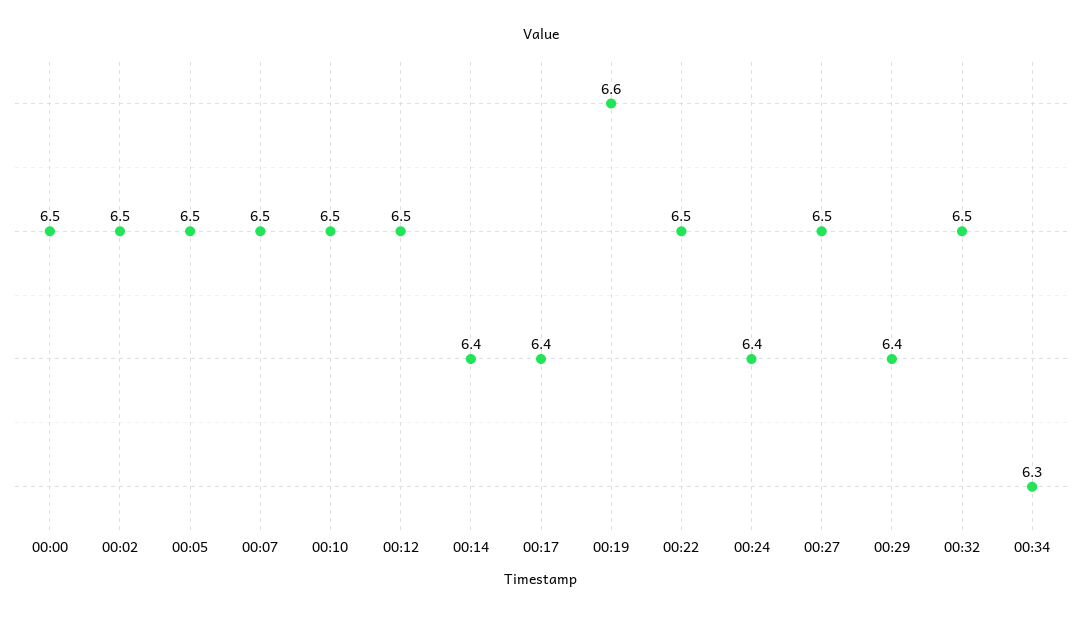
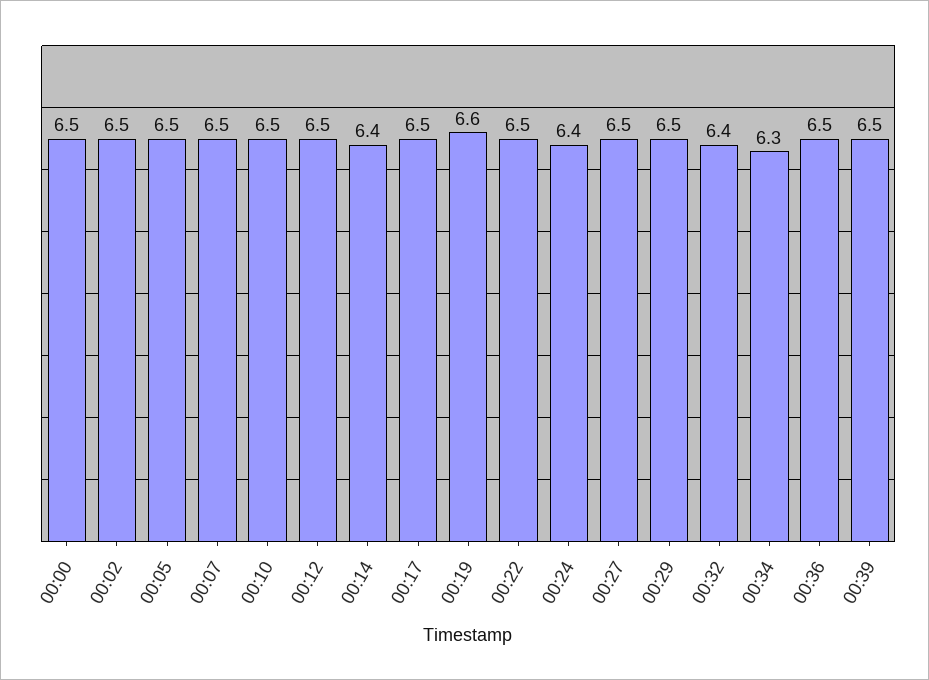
00:17: 6.4 -> 6.5
00:29: 6.4 -> 6.5
00:32: 6.5 -> 6.4
00:36: none -> 6.5
00:39: none -> 6.5

